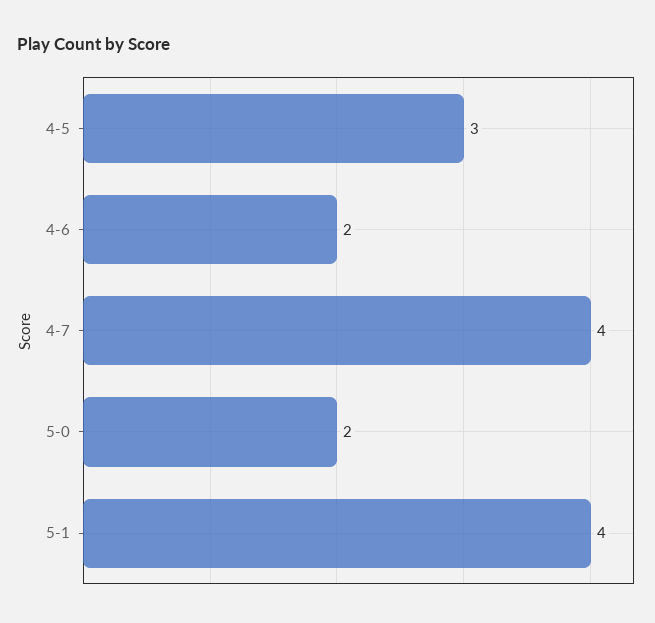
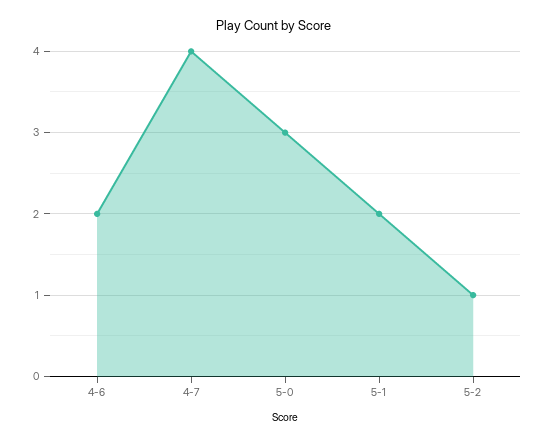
4-5: 3 -> none
5-0: 2 -> 3
5-1: 4 -> 2
5-2: none -> 1

